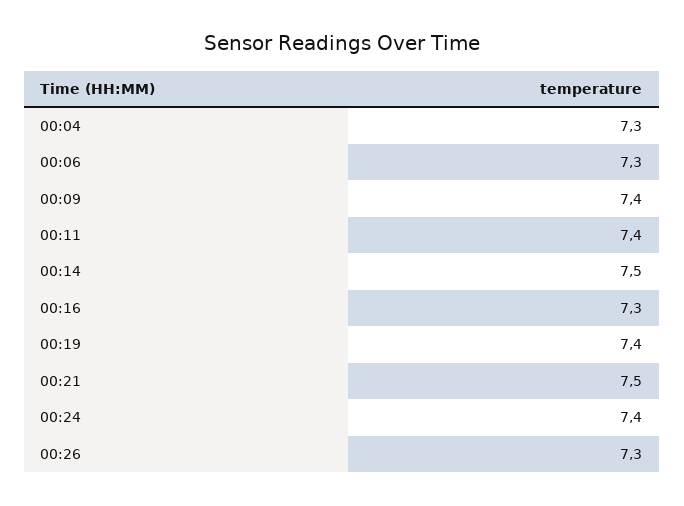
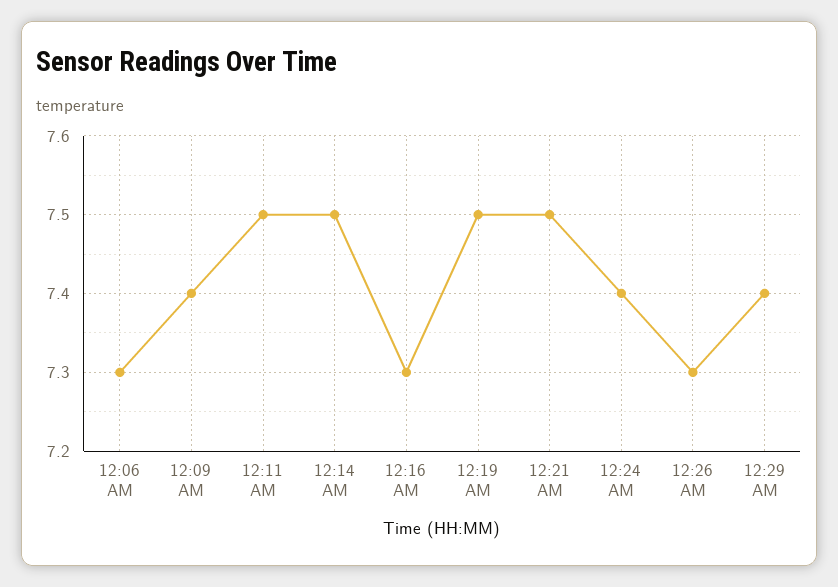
00:04: 7.3 -> none
00:11: 7.4 -> 7.5
00:19: 7.4 -> 7.5
12:29 AM: none -> 7.4

